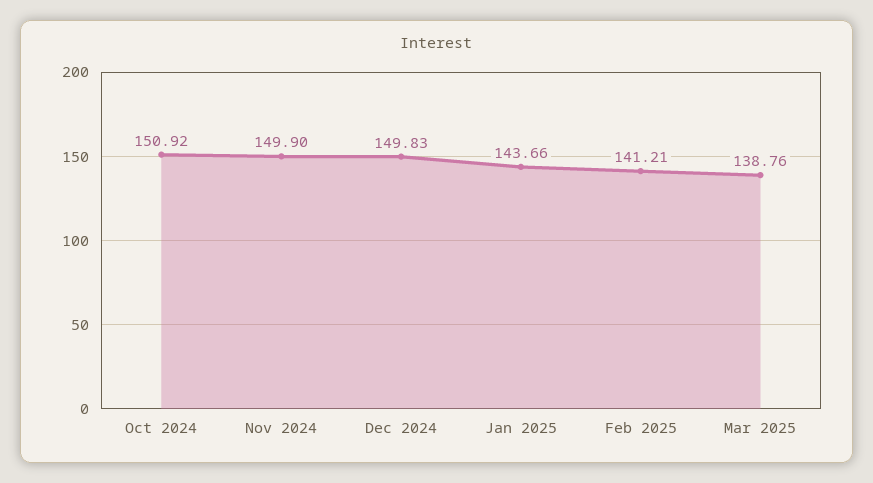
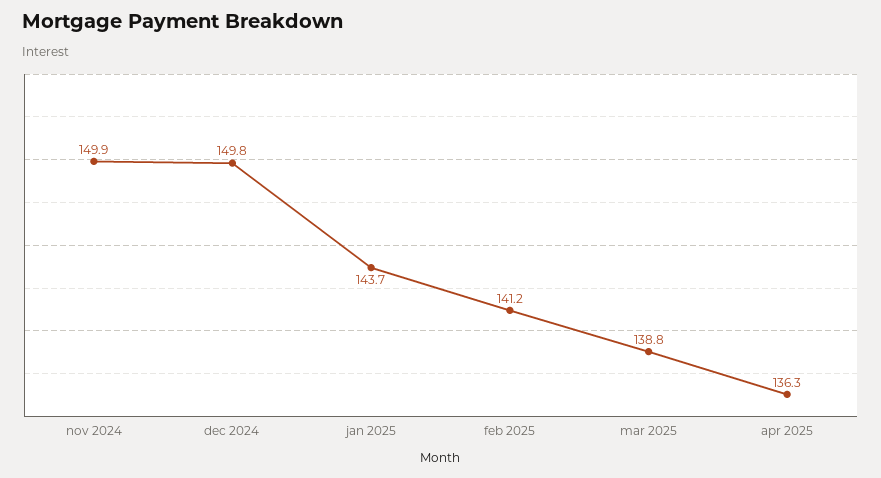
Oct 2024: 150.92 -> none
apr 2025: none -> 136.3

